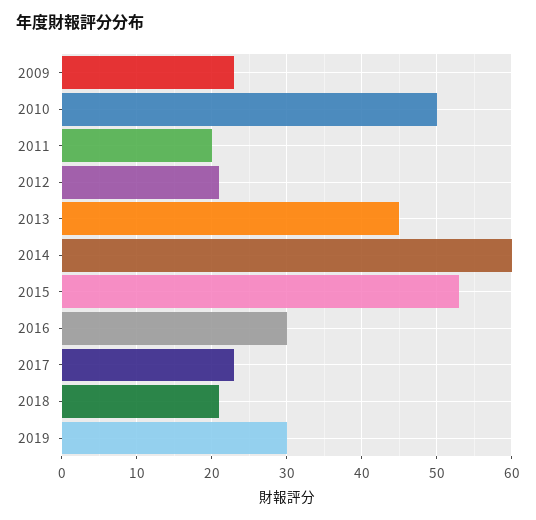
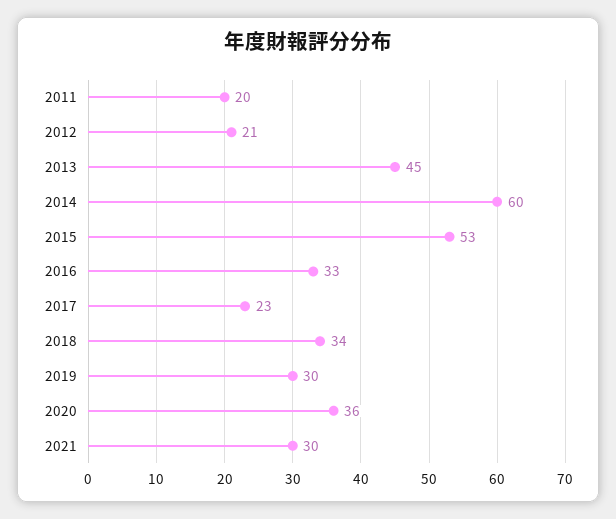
2009: 23 -> none
2010: 50 -> none
2016: 30 -> 33
2018: 21 -> 34
2020: none -> 36
2021: none -> 30

